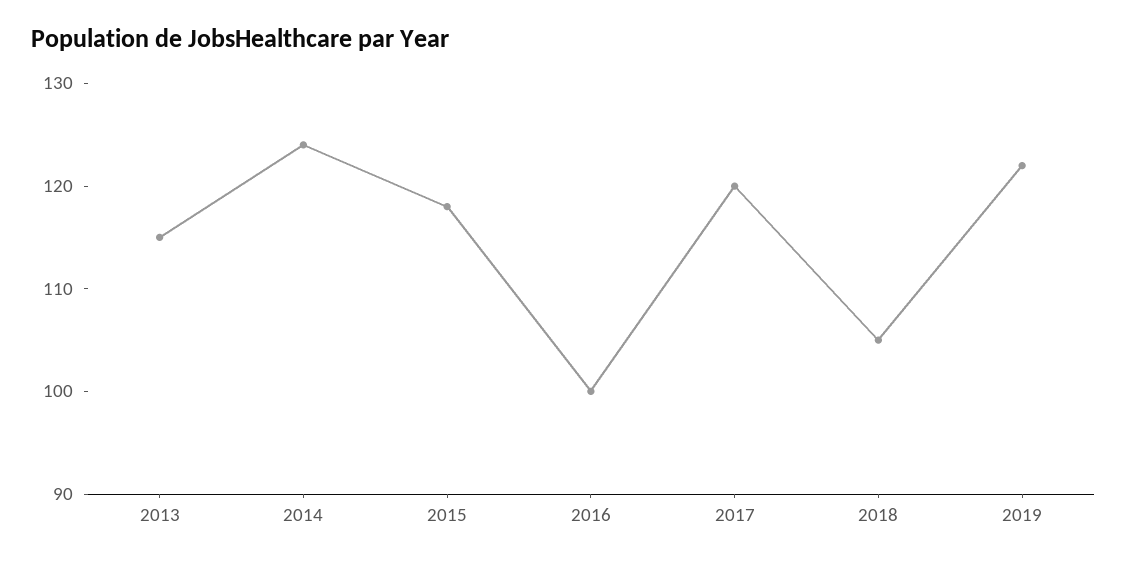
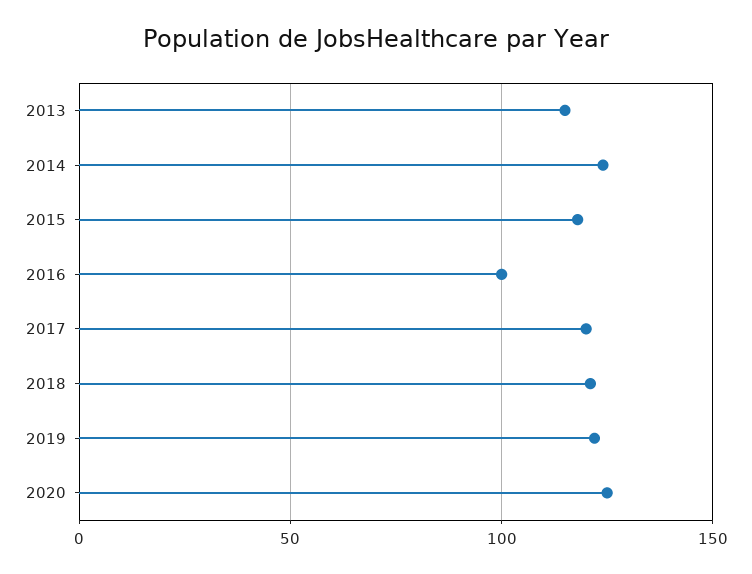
2018: 105 -> 120
2020: none -> 125

